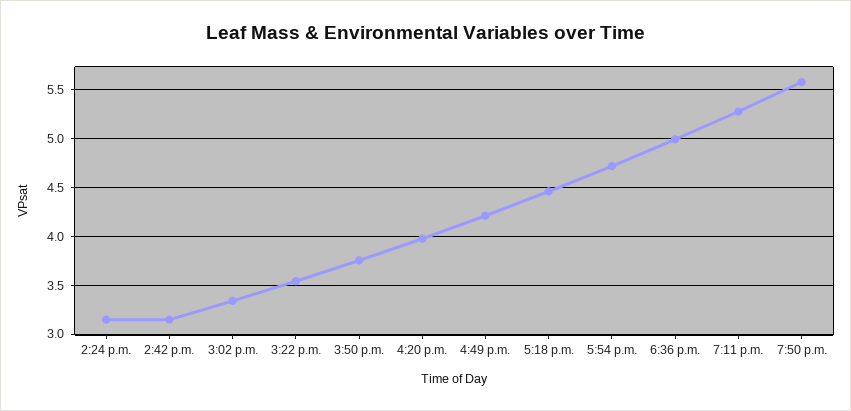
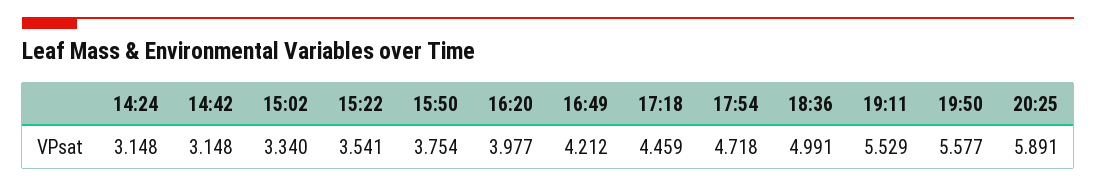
7:11 p.m.: 5.3 -> 5.529
20:25: none -> 5.891

